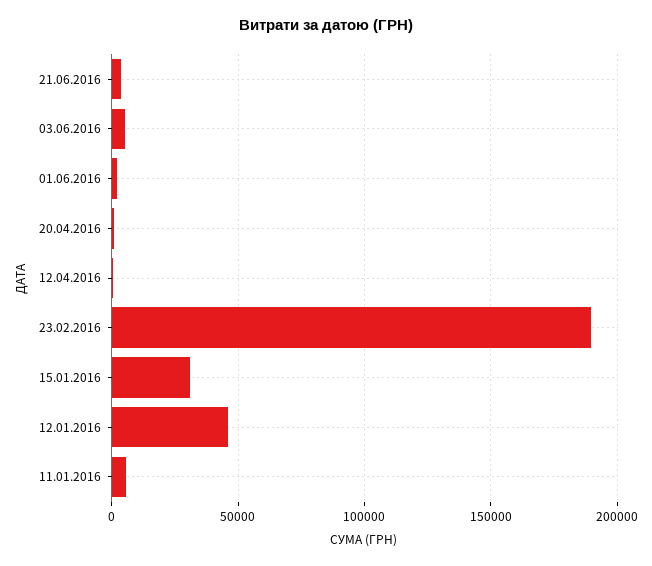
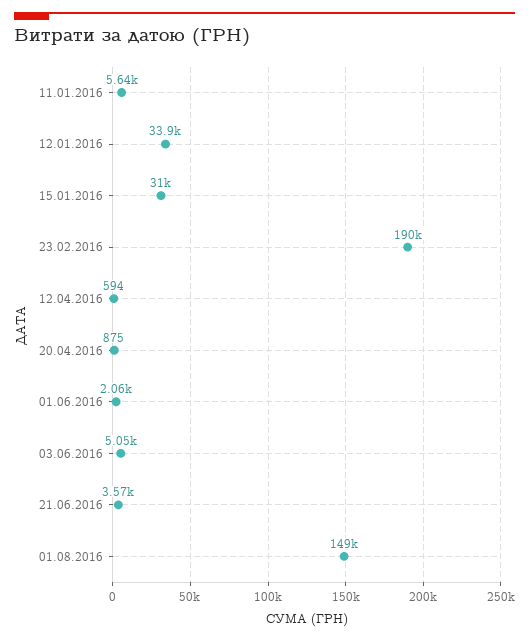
12.01.2016: 45000 -> 33900
01.08.2016: none -> 149000

